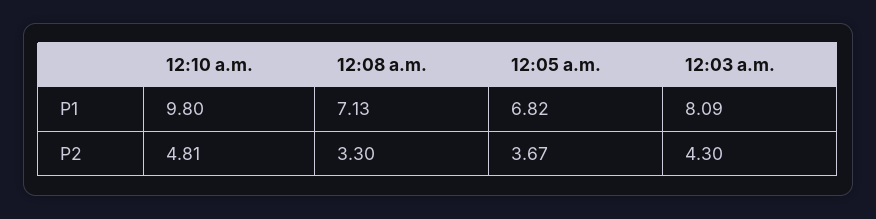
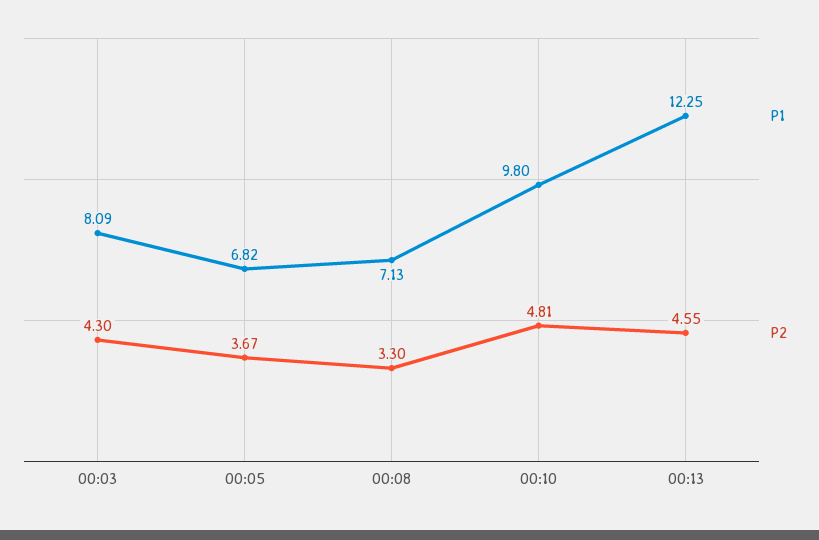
P1, 00:13: none -> 12.25
P2, 00:13: none -> 4.55

